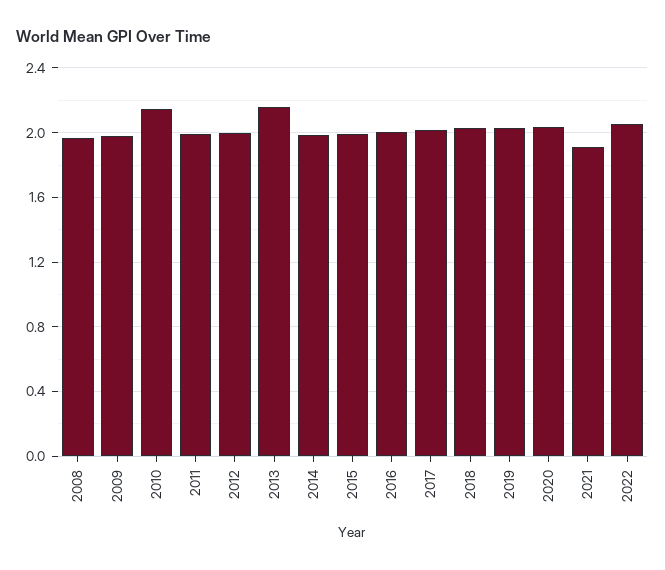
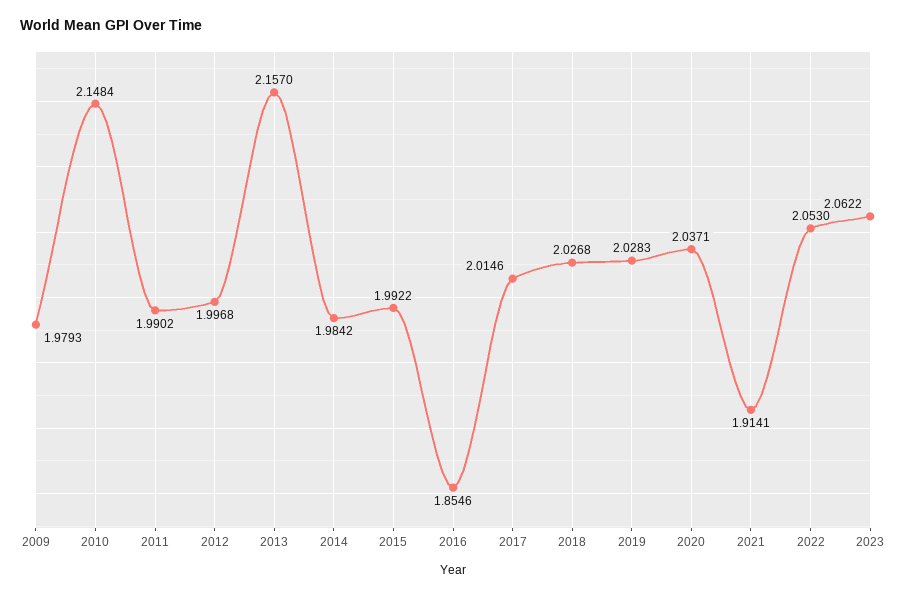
2008: 1.95 -> none
2016: 2 -> 1.8546
2023: none -> 2.0622

